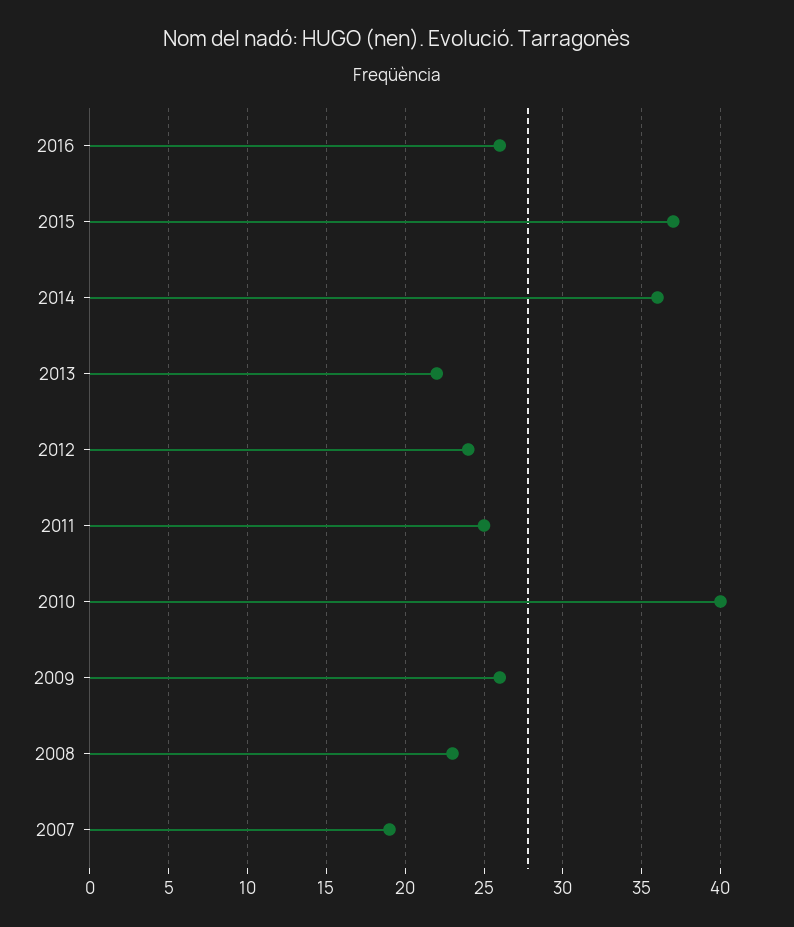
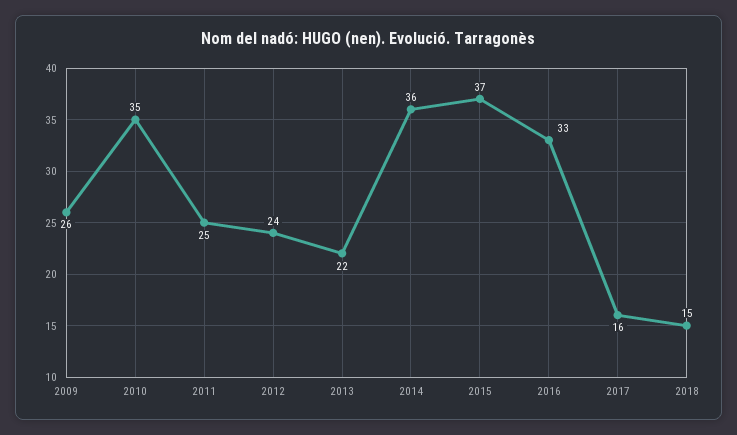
2016: 26 -> 33
2010: 40 -> 35
2008: 23 -> none
2007: 19 -> none
2017: none -> 16
2018: none -> 15

